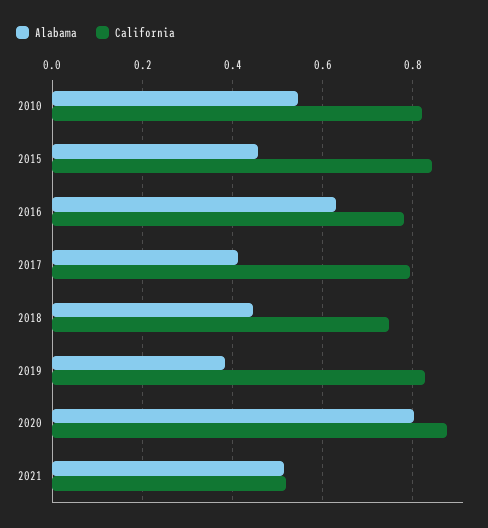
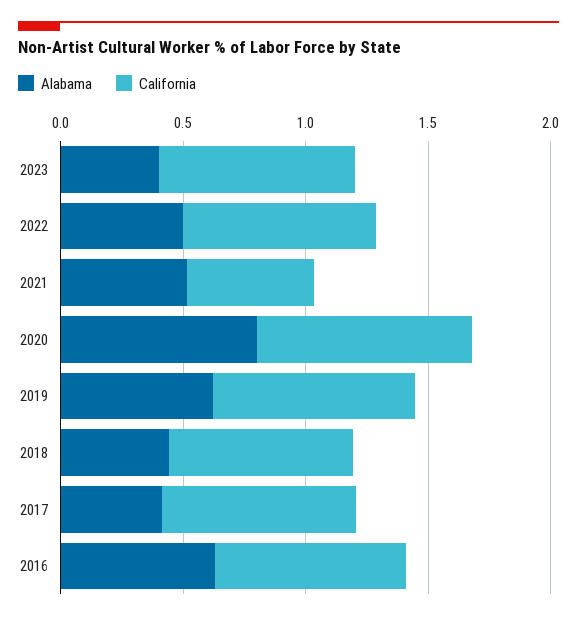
Alabama, 2010: 0.54 -> none
California, 2010: 0.82 -> none
Alabama, 2015: 0.46 -> none
California, 2015: 0.84 -> none
Alabama, 2019: 0.38 -> 0.6
Alabama, 2023: none -> 0.4
California, 2023: none -> 0.8
Alabama, 2022: none -> 0.5
California, 2022: none -> 0.8

